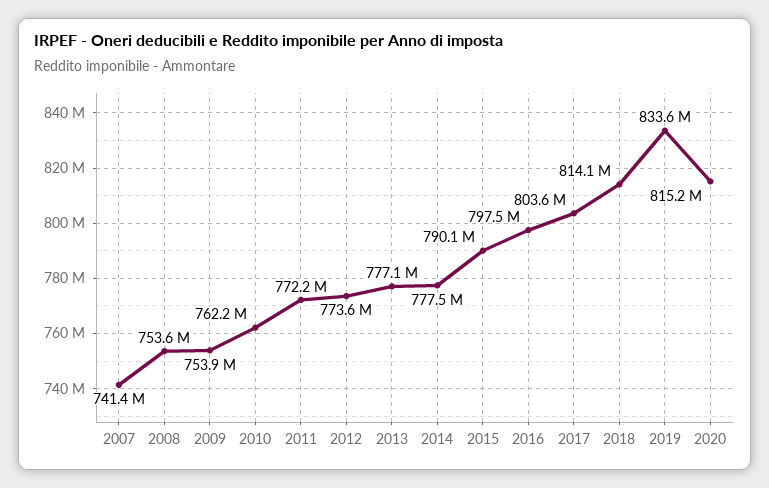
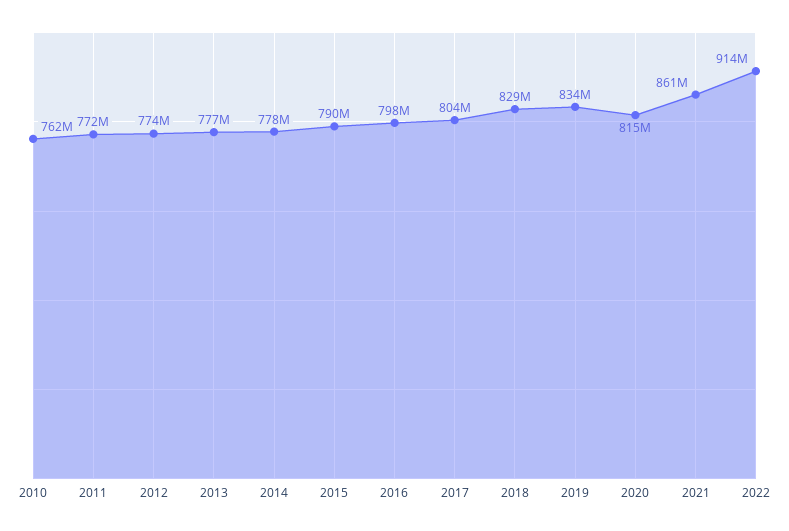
2007: 741400000 -> none
2008: 753600000 -> none
2009: 753900000 -> none
2018: 814100000 -> 829000000
2021: none -> 861000000
2022: none -> 914000000

